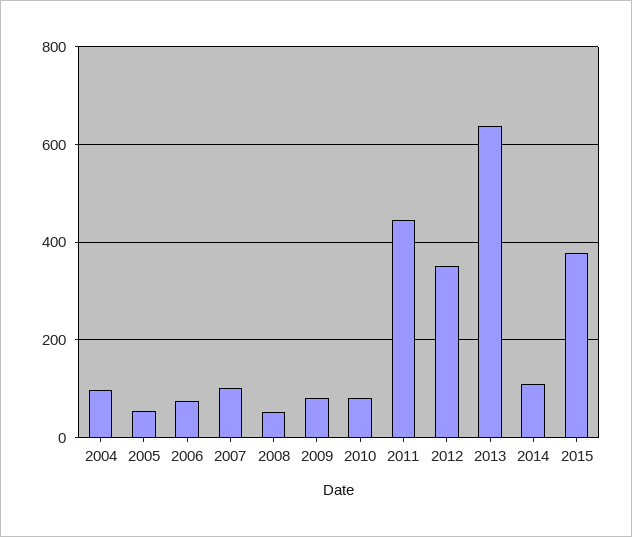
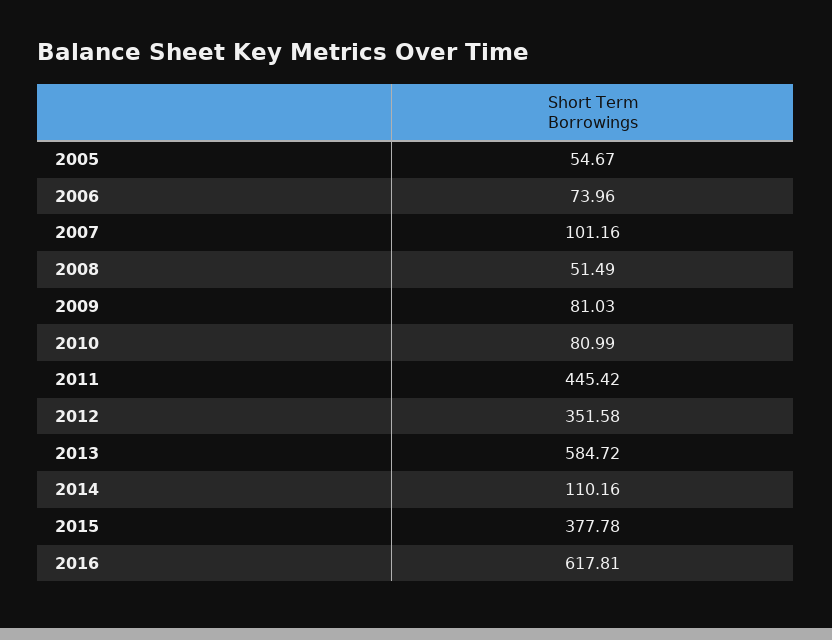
2004: 100 -> none
2013: 640 -> 584.72
2016: none -> 617.81

